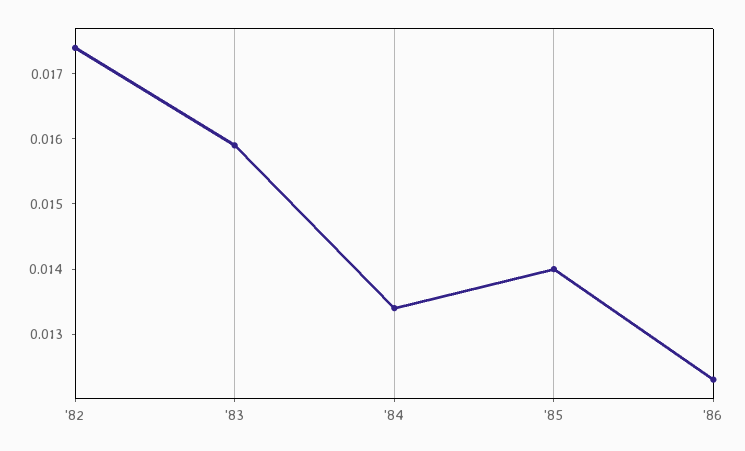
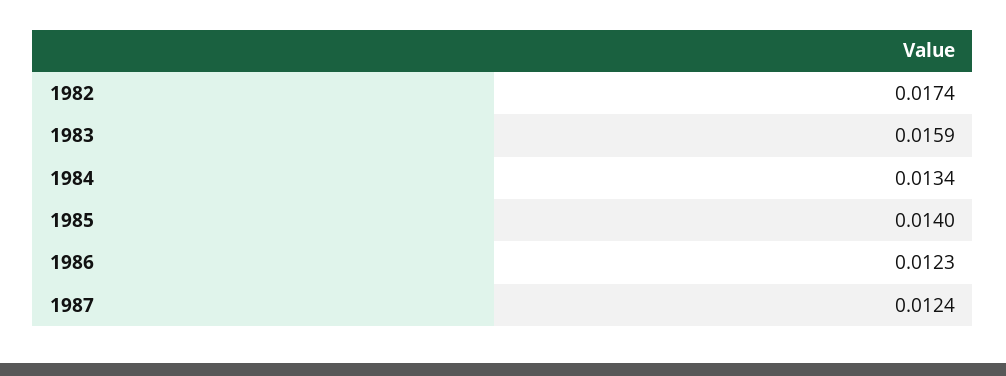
1987: none -> 0.0124

